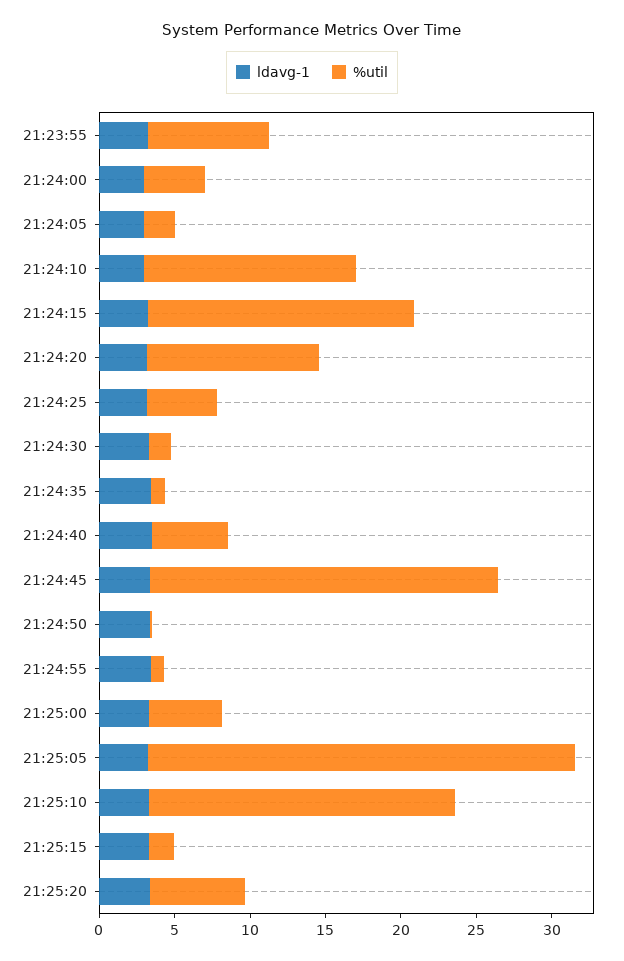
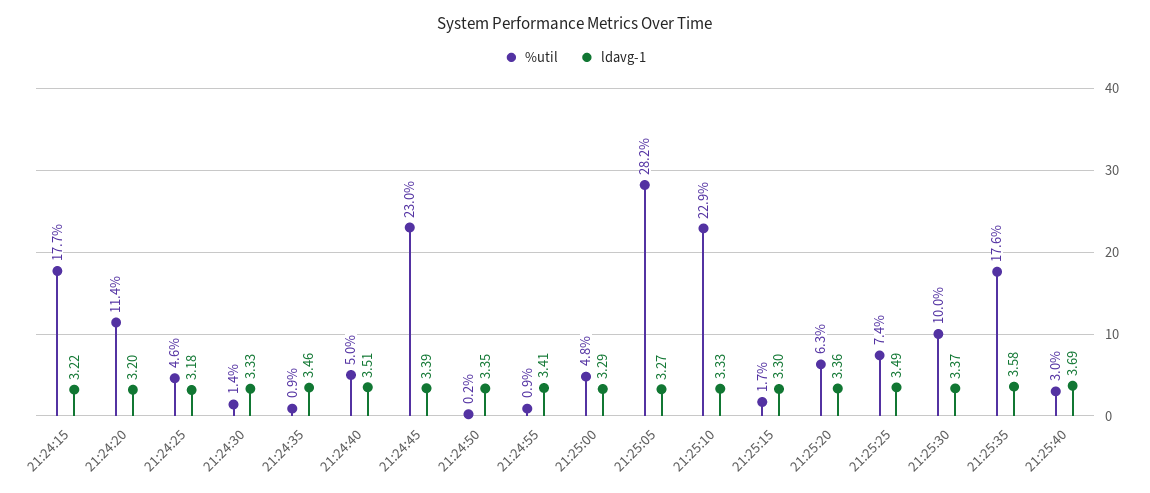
ldavg-1, 21:23:55: 3 -> none
%util, 21:23:55: 8 -> none
ldavg-1, 21:24:00: 3 -> none
%util, 21:24:00: 4 -> none
ldavg-1, 21:24:05: 3 -> none
%util, 21:24:05: 2 -> none
ldavg-1, 21:24:10: 3 -> none
%util, 21:24:10: 14 -> none
%util, 21:25:10: 20 -> 22.9
%util, 21:25:25: none -> 7.4
ldavg-1, 21:25:25: none -> 3.49
%util, 21:25:30: none -> 10
ldavg-1, 21:25:30: none -> 3.37
%util, 21:25:35: none -> 17.6
ldavg-1, 21:25:35: none -> 3.58
%util, 21:25:40: none -> 3
ldavg-1, 21:25:40: none -> 3.69

